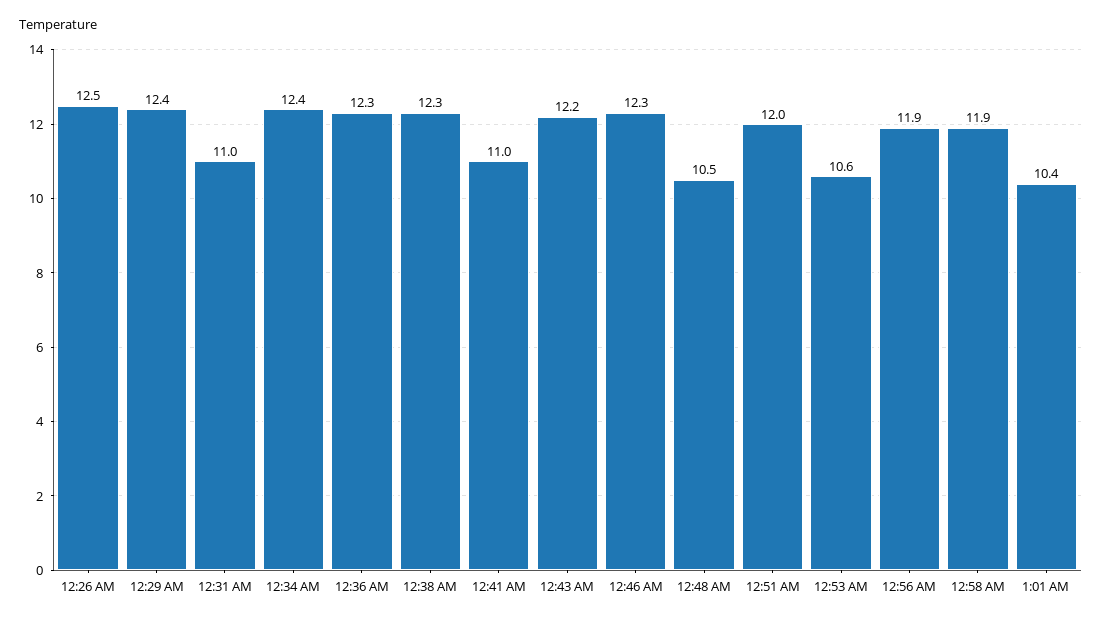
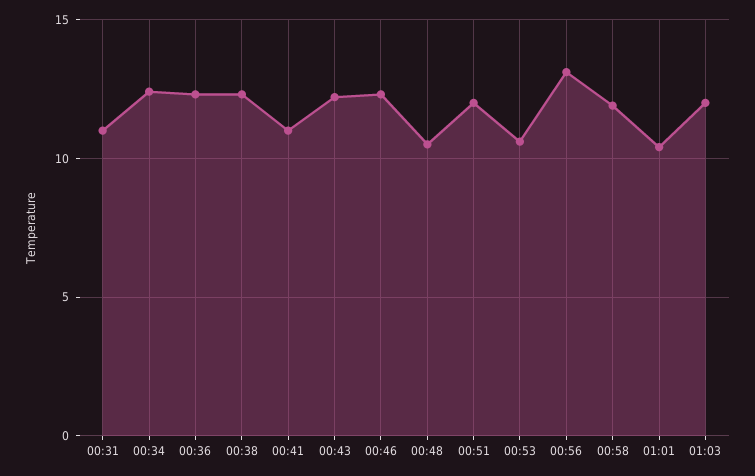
12:26 AM: 12.5 -> none
12:29 AM: 12.4 -> none
12:56 AM: 11.9 -> 13
01:03: none -> 12

